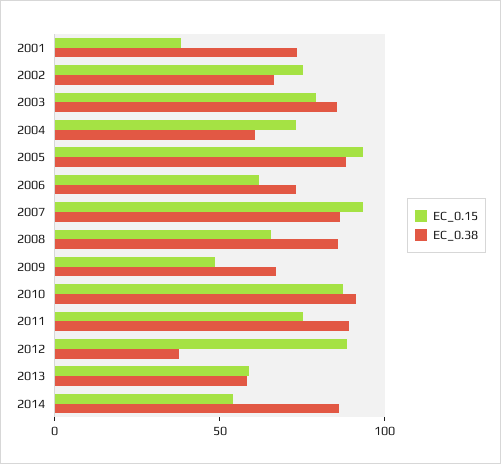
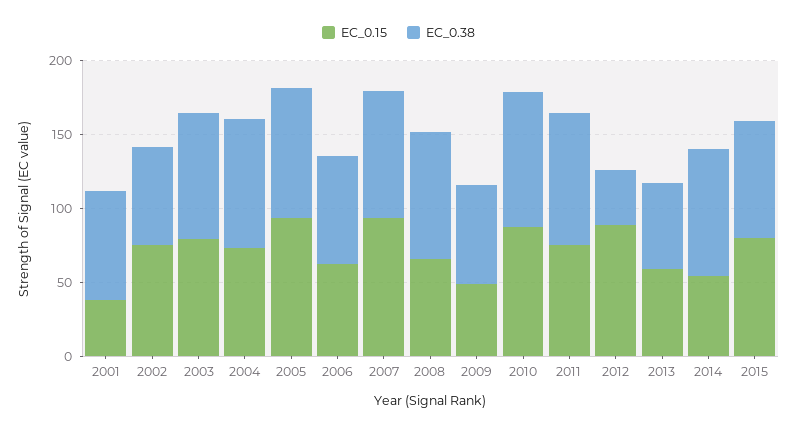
EC_0.38, 2004: 60 -> 90
EC_0.15, 2015: none -> 80
EC_0.38, 2015: none -> 80

